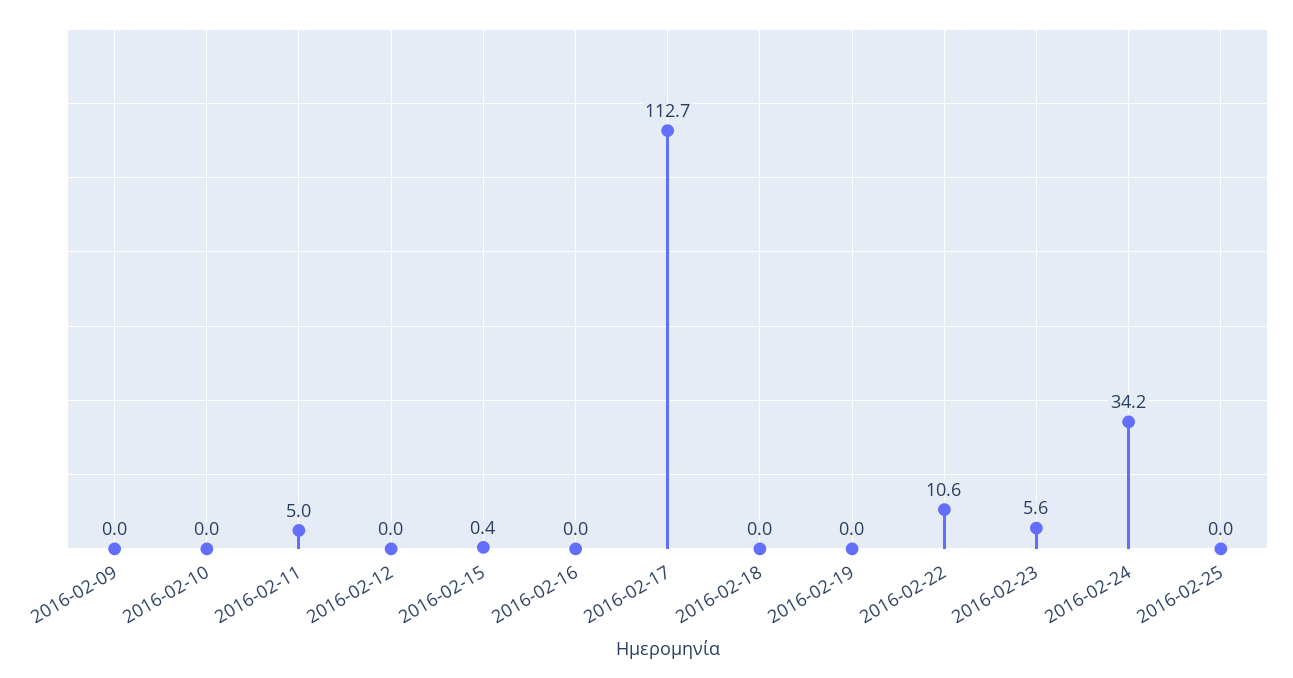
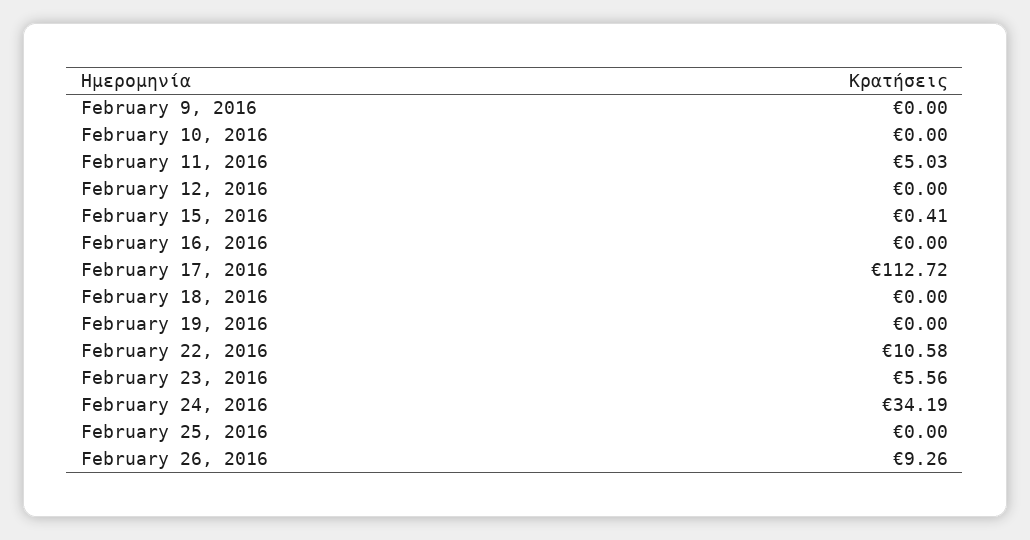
February 26, 2016: none -> 9.26

